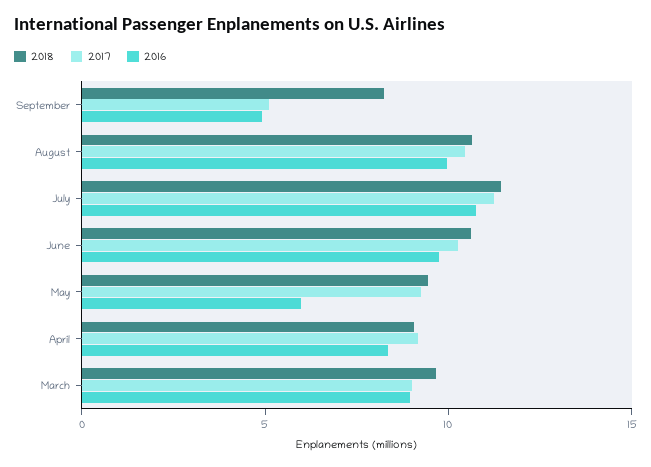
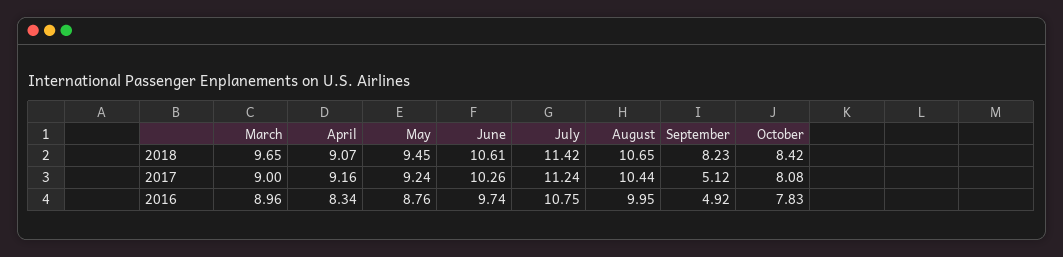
2016, May: 6 -> 8.76
2018, October: none -> 8.42
2017, October: none -> 8.08
2016, October: none -> 7.83

